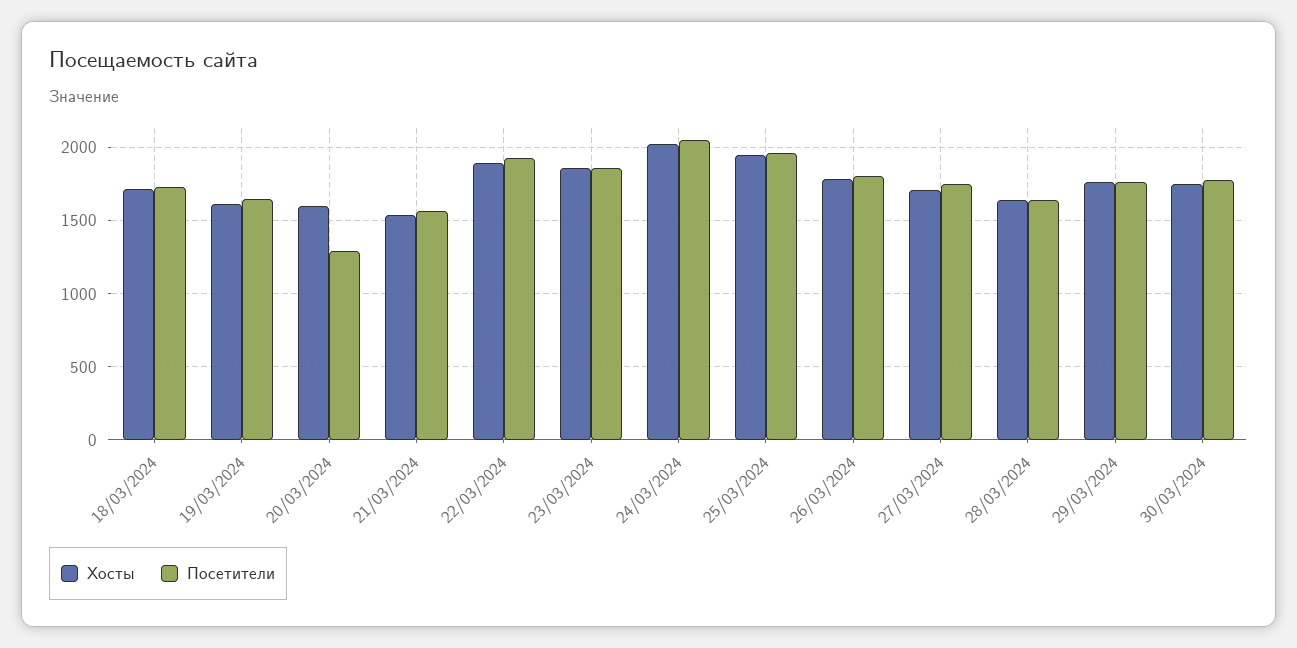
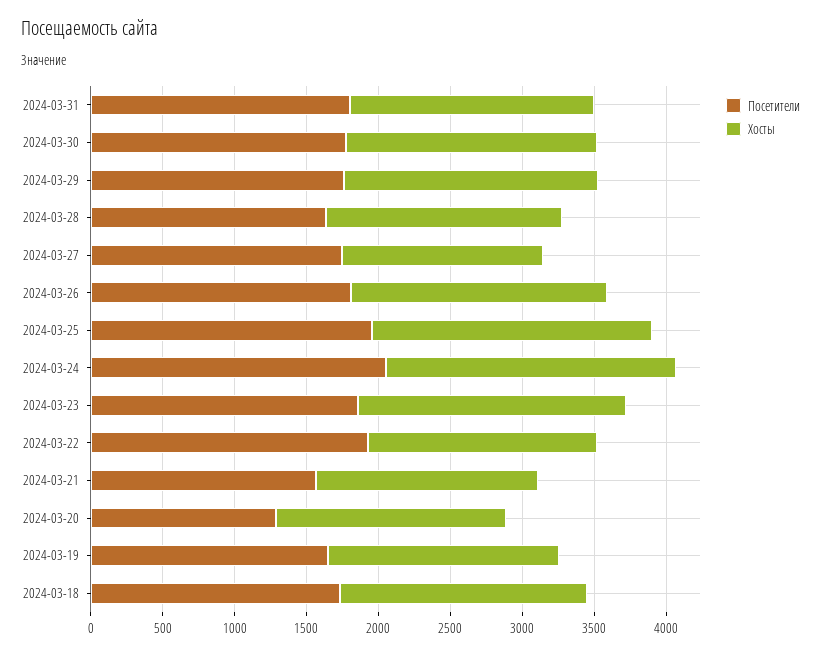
Хосты, 22/03/2024: 1900 -> 1600
Хосты, 27/03/2024: 1700 -> 1400
Посетители, 2024-03-31: none -> 1800
Хосты, 2024-03-31: none -> 1700

